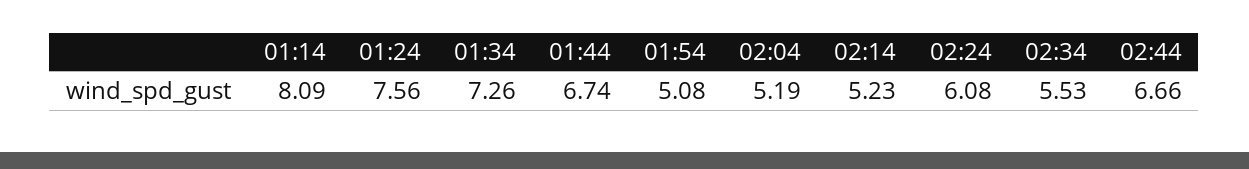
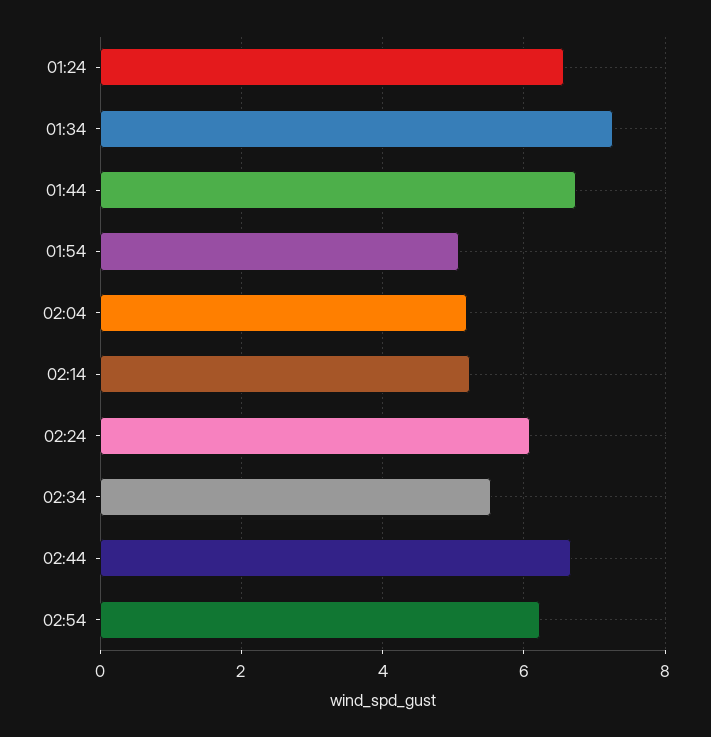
01:14: 8.09 -> none
01:24: 7.56 -> 6.6
02:54: none -> 6.2

